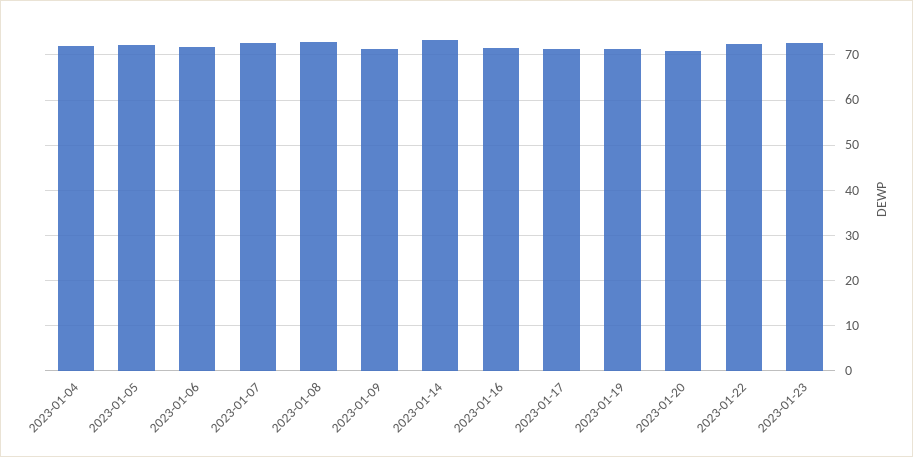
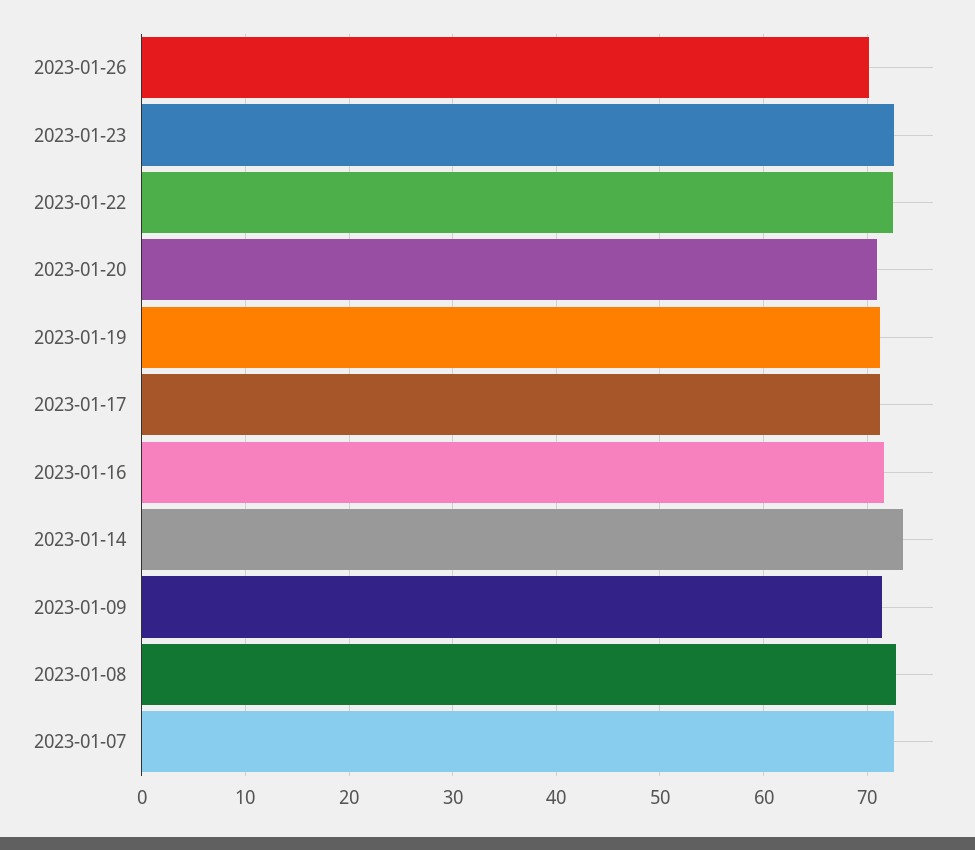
2023-01-04: 72 -> none
2023-01-05: 72 -> none
2023-01-06: 72 -> none
2023-01-26: none -> 70

